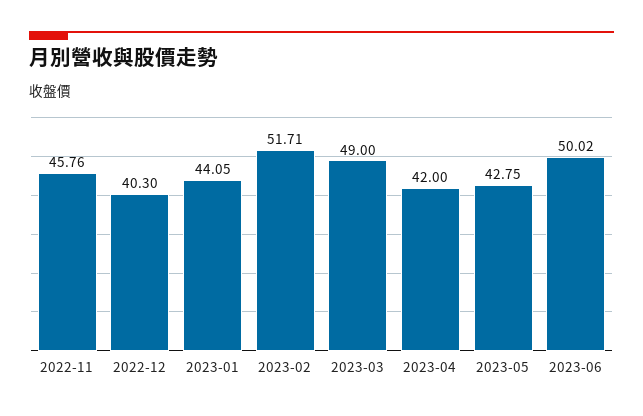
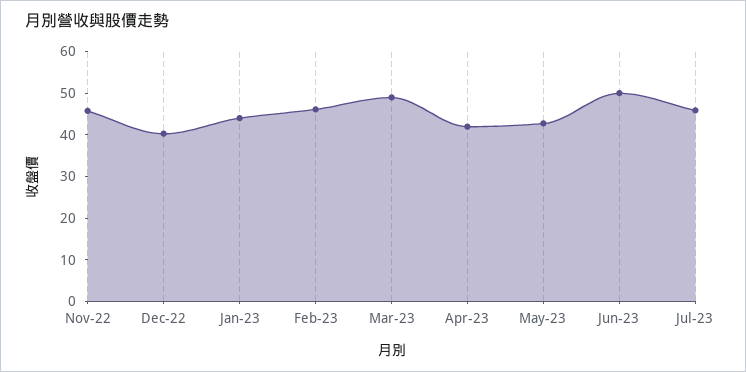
2023-02: 51.71 -> 46
Jul-23: none -> 46

